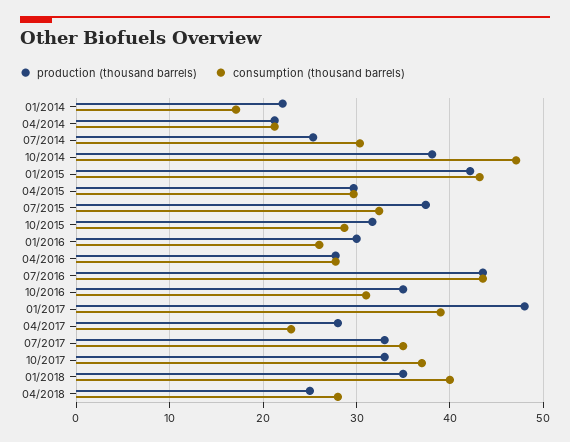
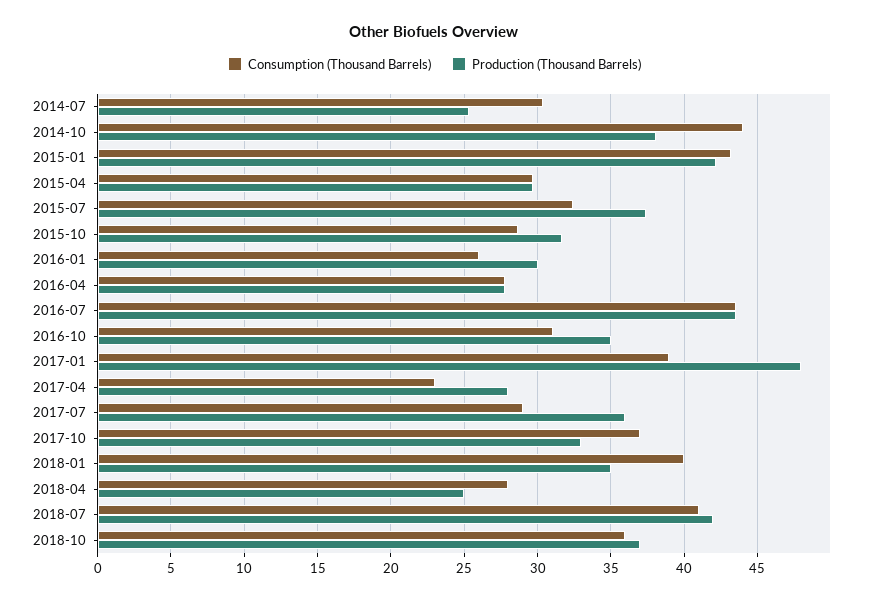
production (thousand barrels), 01/2014: 22 -> none
consumption (thousand barrels), 01/2014: 17 -> none
production (thousand barrels), 04/2014: 21 -> none
consumption (thousand barrels), 04/2014: 21 -> none
consumption (thousand barrels), 10/2014: 47 -> 44
production (thousand barrels), 07/2017: 33 -> 36
consumption (thousand barrels), 07/2017: 35 -> 29
consumption (thousand barrels), 2018-07: none -> 41
production (thousand barrels), 2018-07: none -> 42
consumption (thousand barrels), 2018-10: none -> 36
production (thousand barrels), 2018-10: none -> 37

